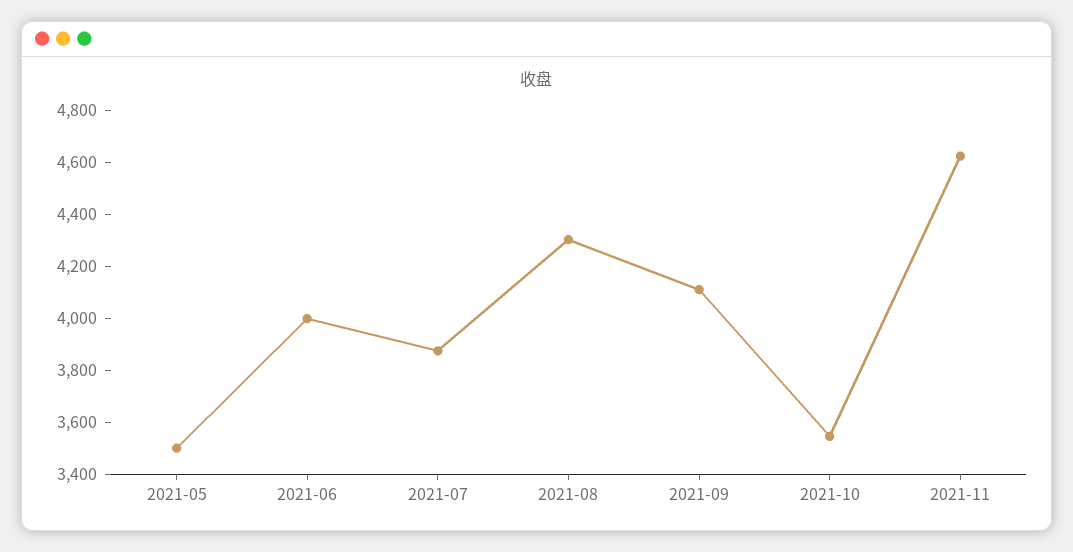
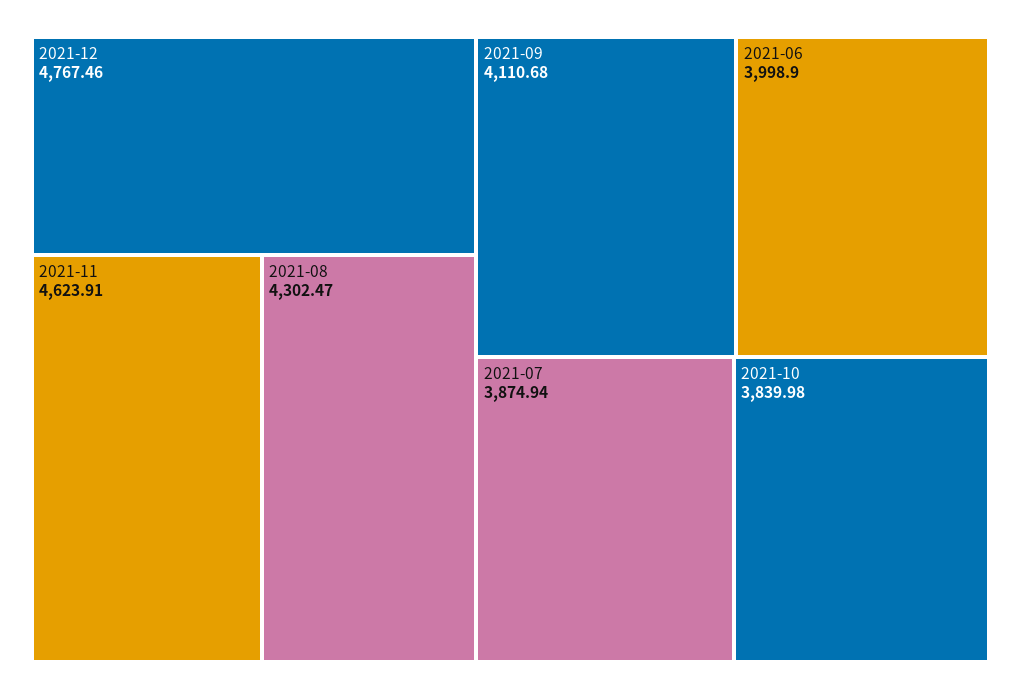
2021-05: 3500 -> none
2021-10: 3550 -> 3839.98
2021-12: none -> 4767.46

